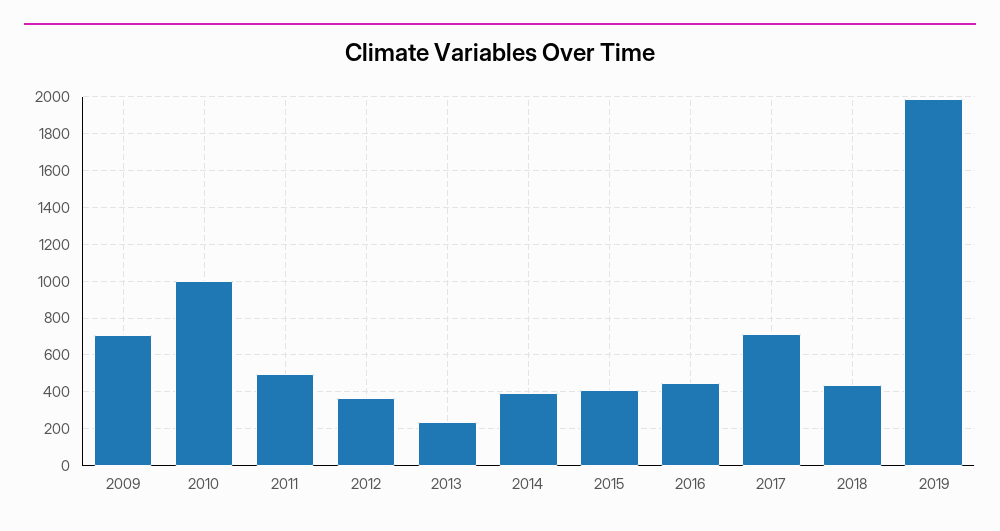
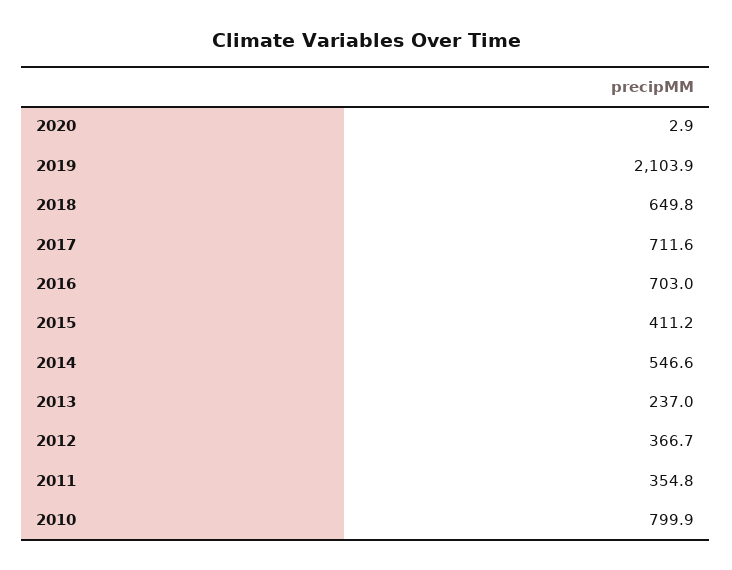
2009: 700 -> none
2010: 1000 -> 799.9
2011: 500 -> 354.8
2014: 400 -> 546.6
2016: 450 -> 703
2018: 450 -> 649.8
2019: 2000 -> 2103.9
2020: none -> 2.9

